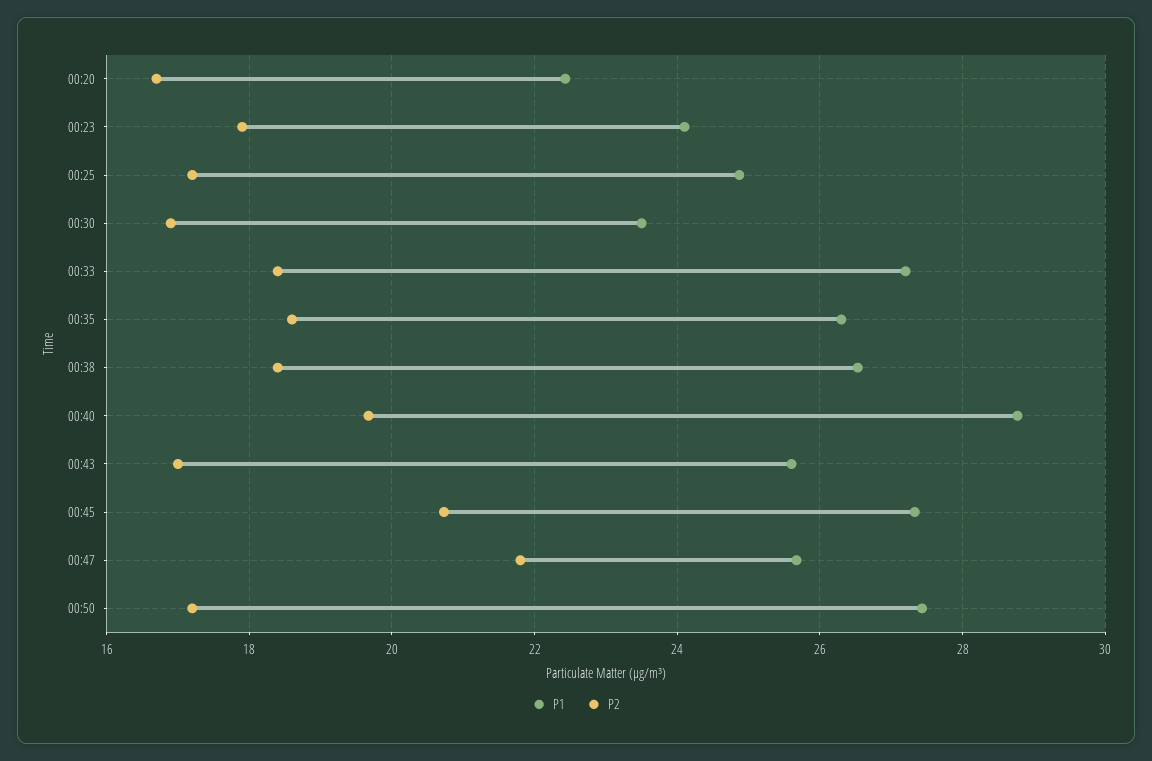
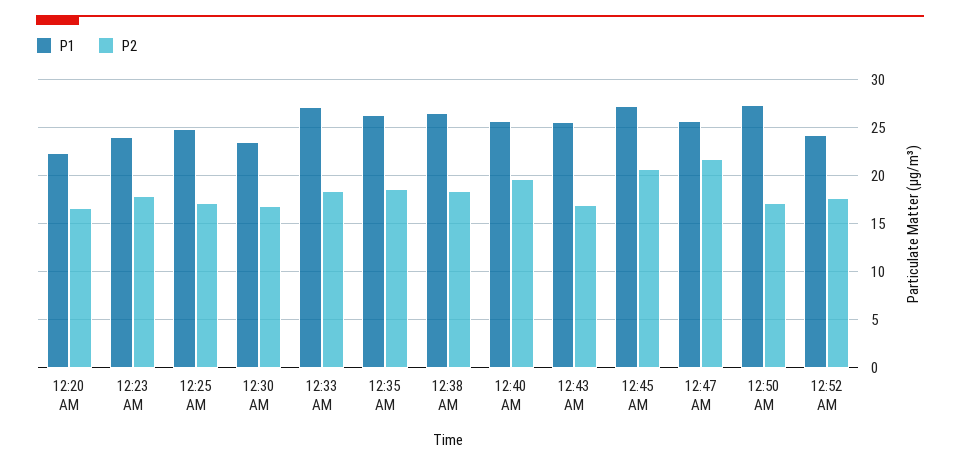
P1, 00:40: 28.8 -> 26
P1, 12:52 AM: none -> 24
P2, 12:52 AM: none -> 18

